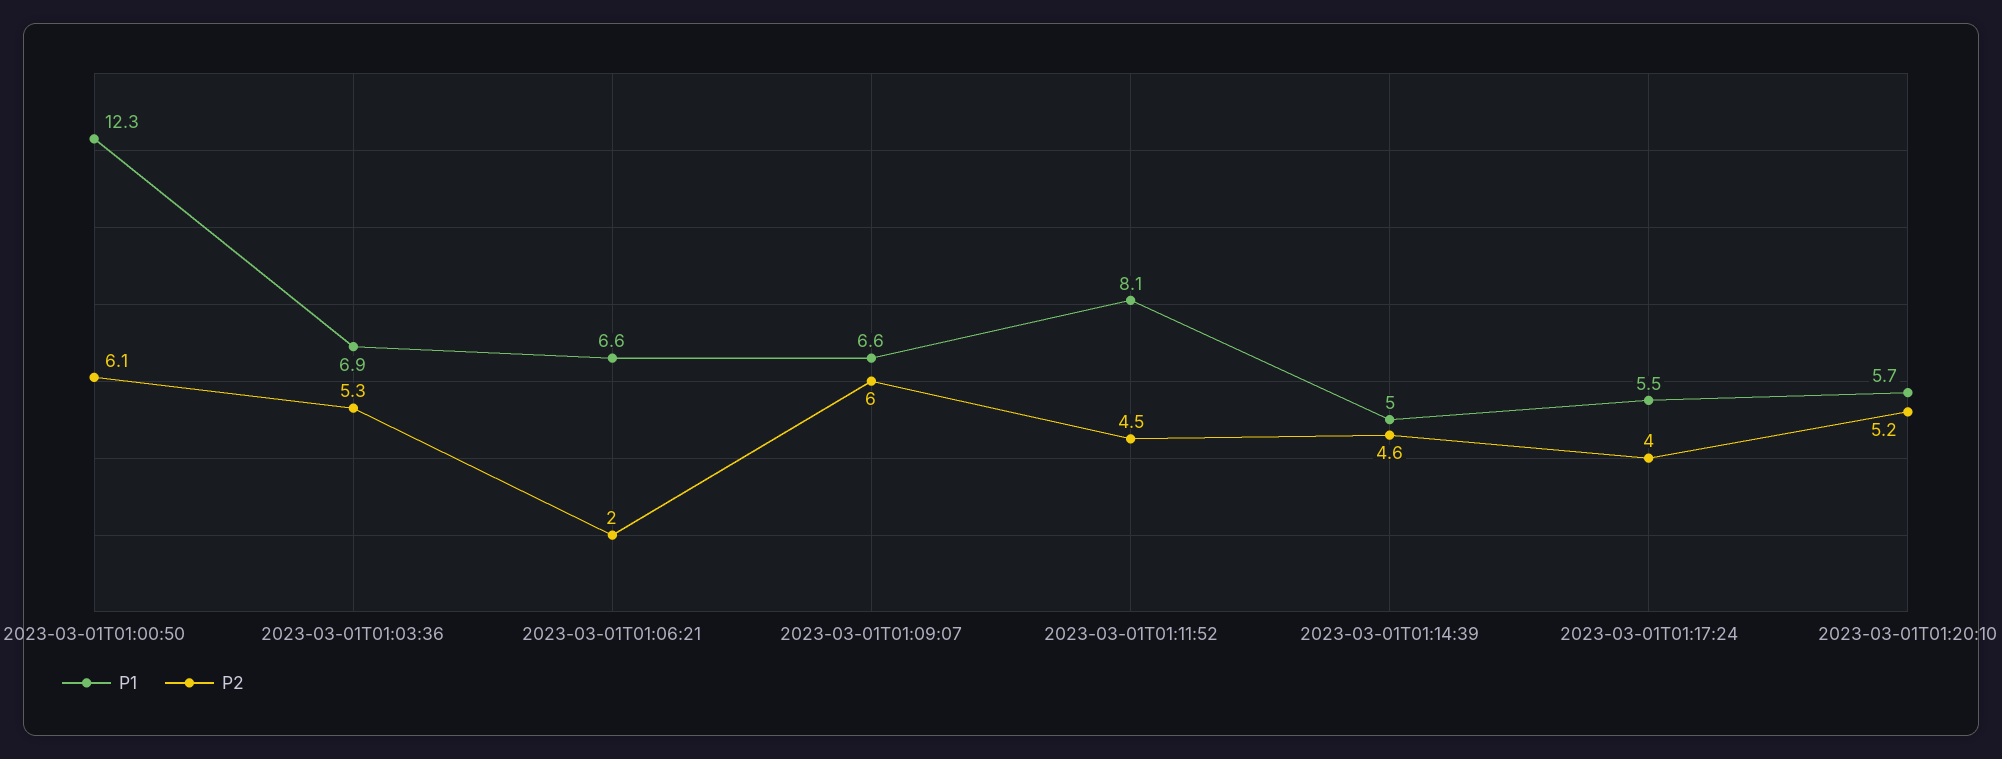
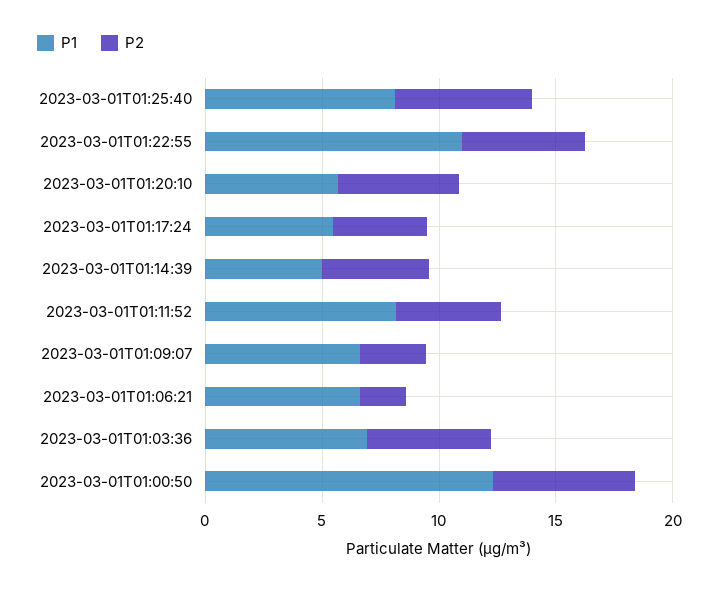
P2, 2023-03-01T01:09:07: 6 -> 3
P1, 2023-03-01T01:25:40: none -> 8
P2, 2023-03-01T01:25:40: none -> 6
P1, 2023-03-01T01:22:55: none -> 11
P2, 2023-03-01T01:22:55: none -> 5

